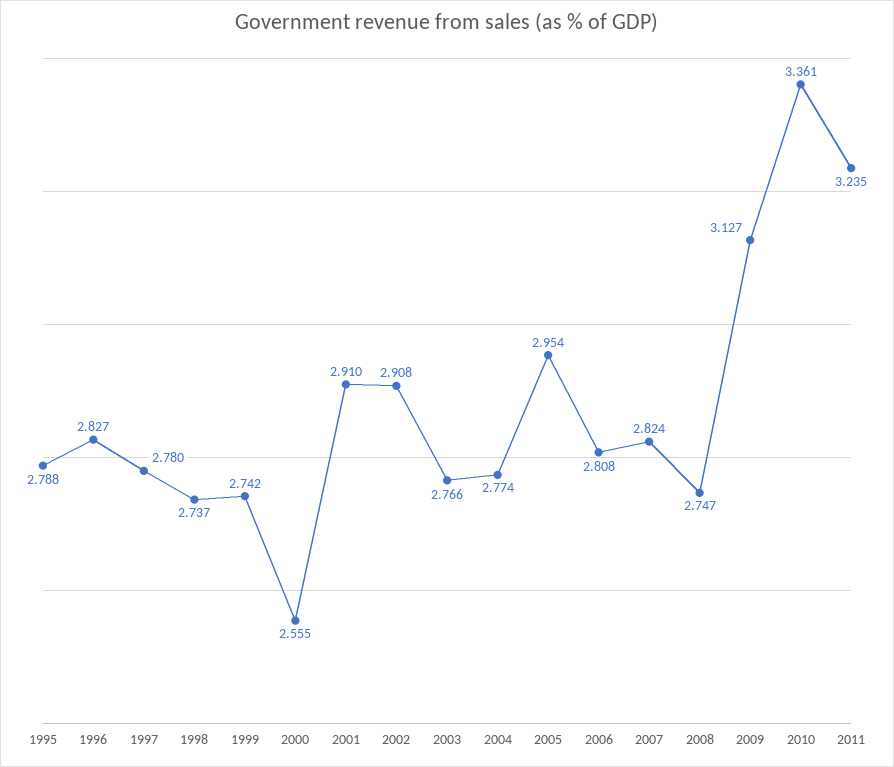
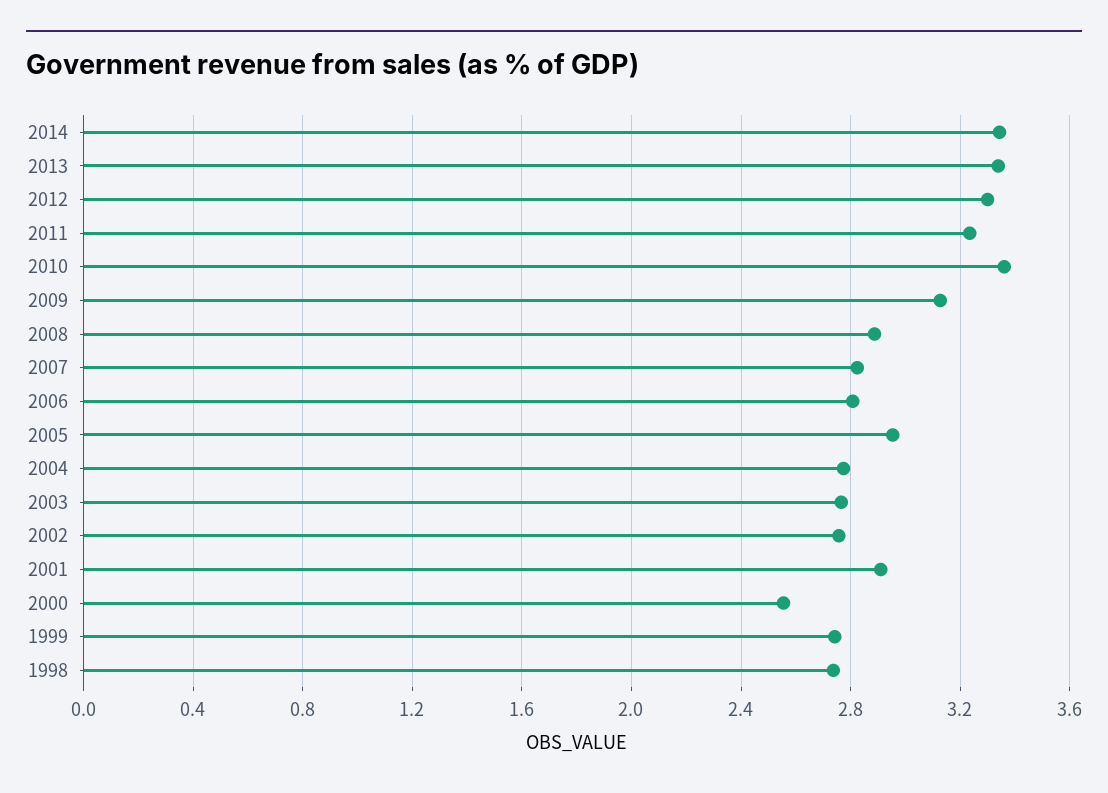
1995: 2.788 -> none
1996: 2.827 -> none
1997: 2.78 -> none
2002: 2.908 -> 2.75
2008: 2.747 -> 2.9
2014: none -> 3.35
2013: none -> 3.35
2012: none -> 3.3

